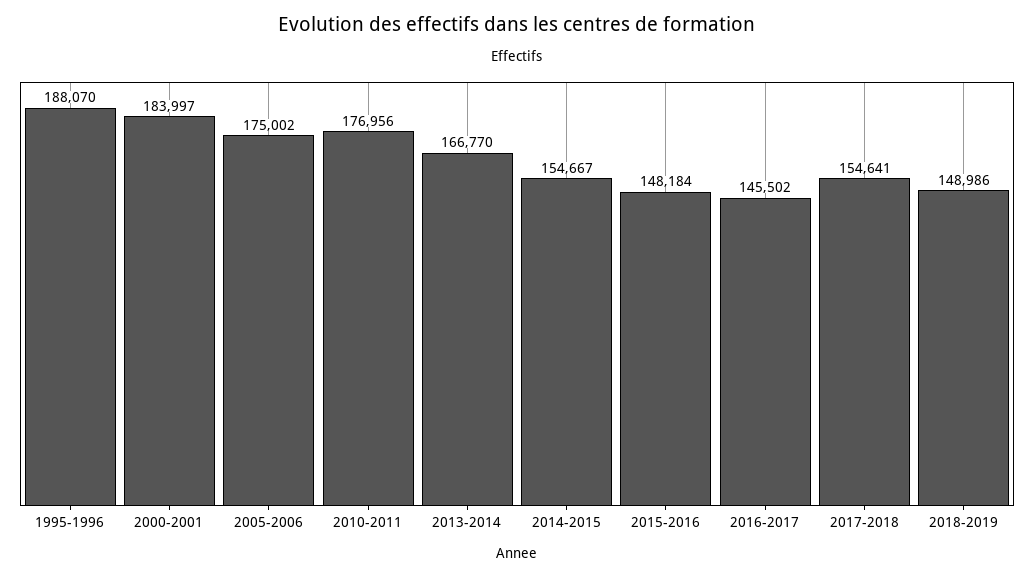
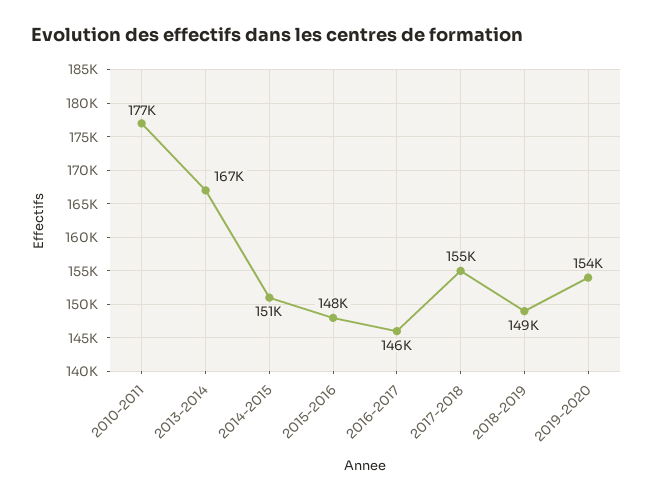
1995-1996: 188070 -> none
2000-2001: 183997 -> none
2005-2006: 175002 -> none
2014-2015: 154667 -> 151000
2019-2020: none -> 154000

